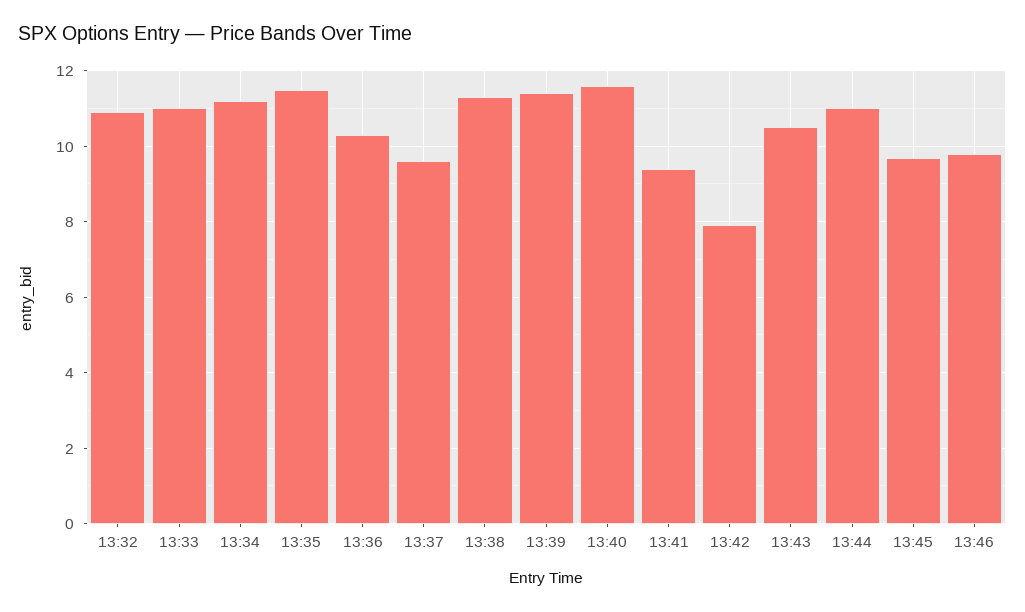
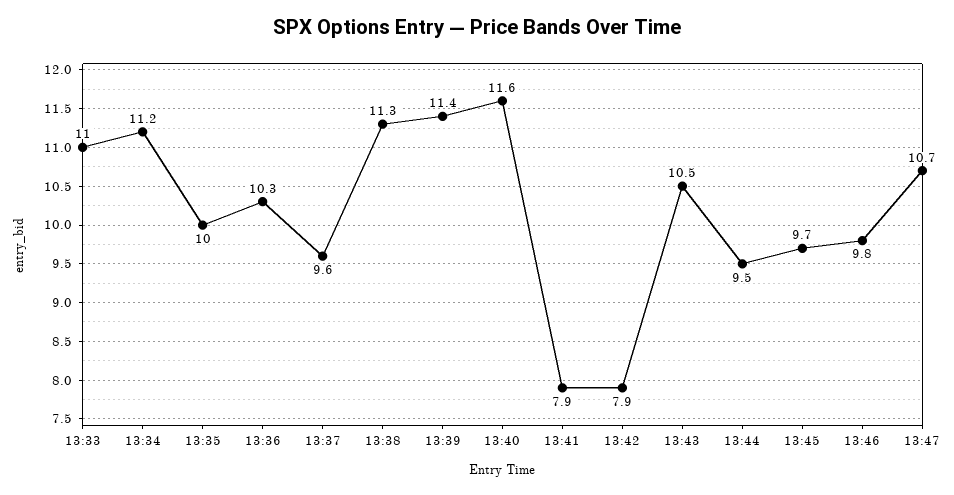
13:32: 11 -> none
13:35: 11.5 -> 10
13:41: 9.5 -> 7.9
13:44: 11 -> 9.5
13:47: none -> 10.7

